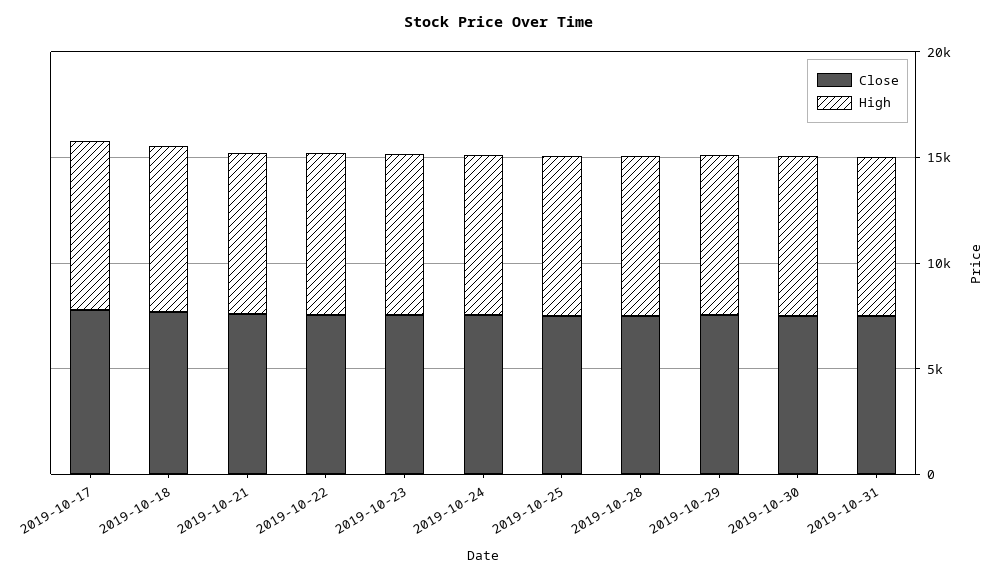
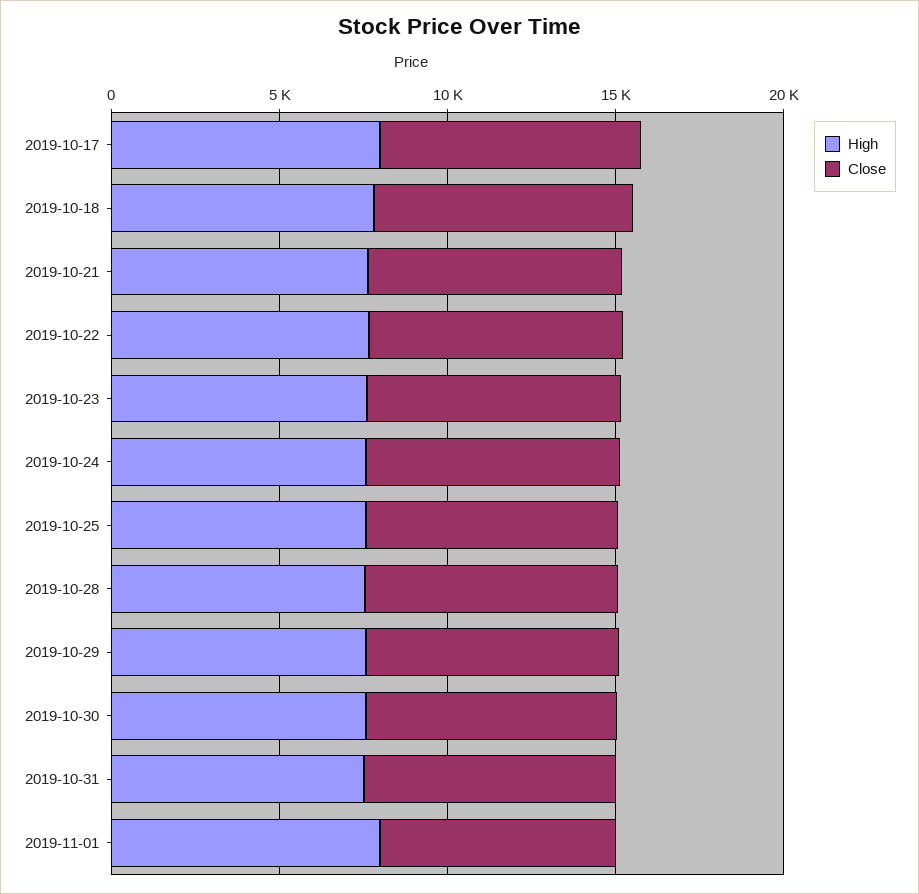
High, 2019-11-01: none -> 8000
Close, 2019-11-01: none -> 7000

